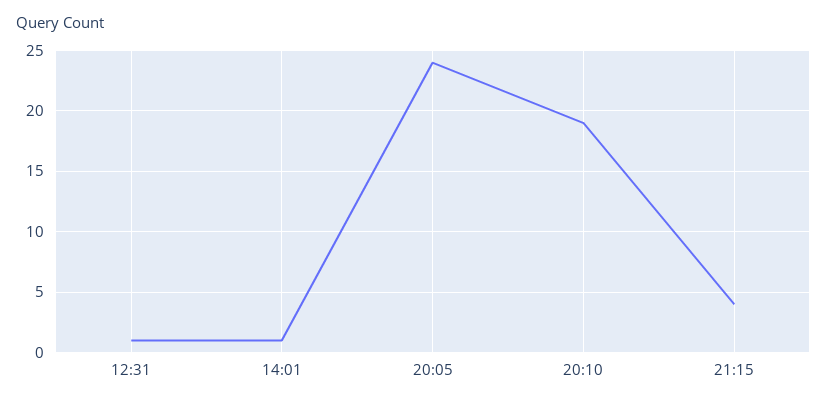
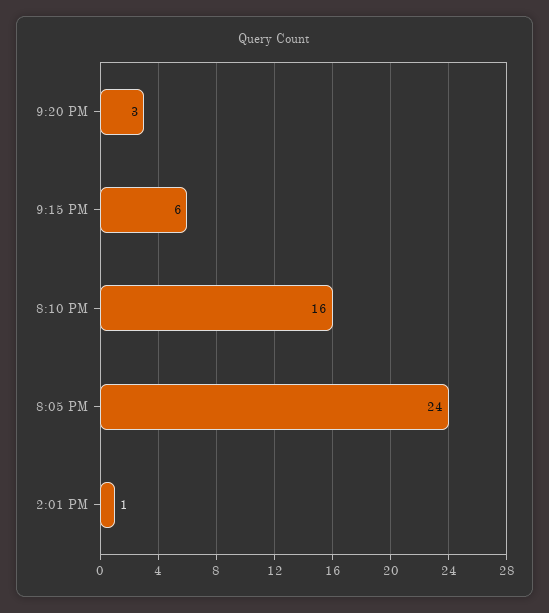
12:31: 1 -> none
20:10: 19 -> 16
21:15: 4 -> 6
9:20 PM: none -> 3

